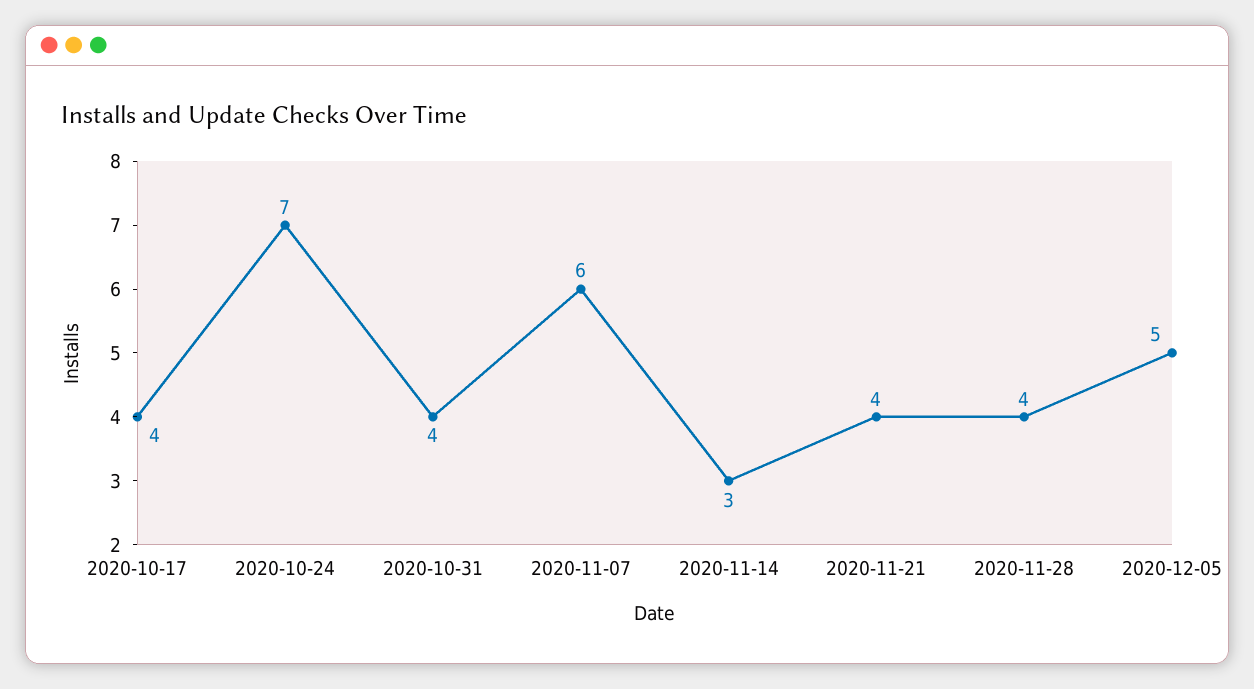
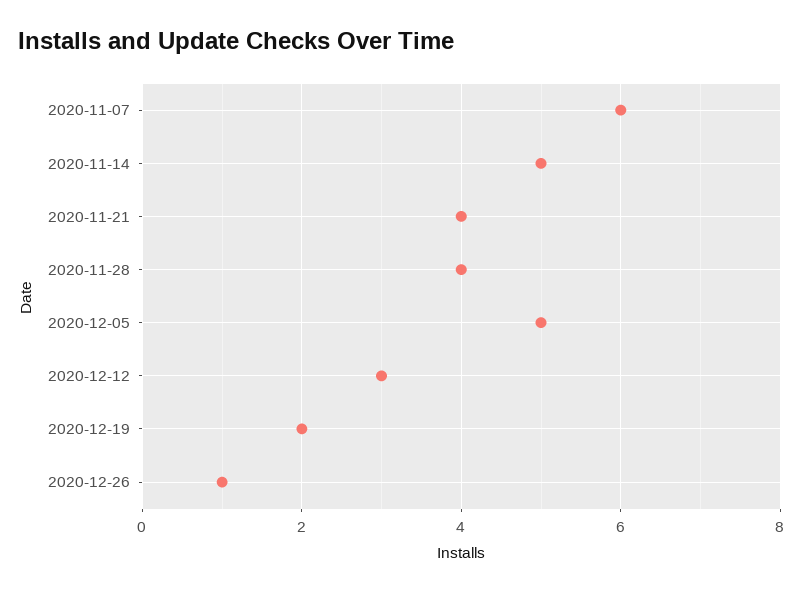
2020-10-17: 4 -> none
2020-10-24: 7 -> none
2020-10-31: 4 -> none
2020-11-14: 3 -> 5
2020-12-12: none -> 3
2020-12-19: none -> 2
2020-12-26: none -> 1

